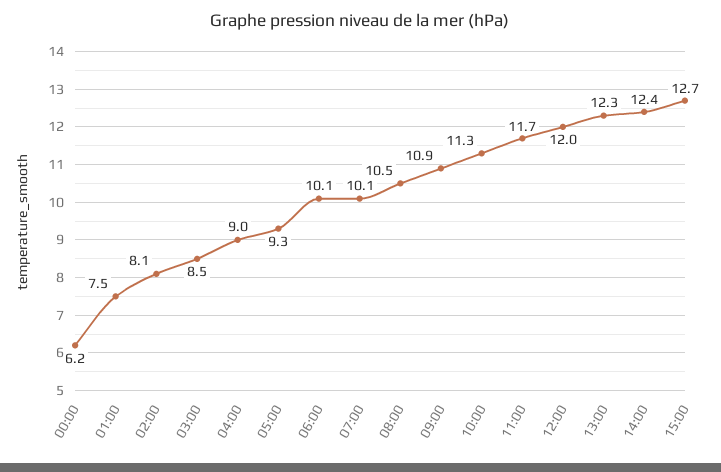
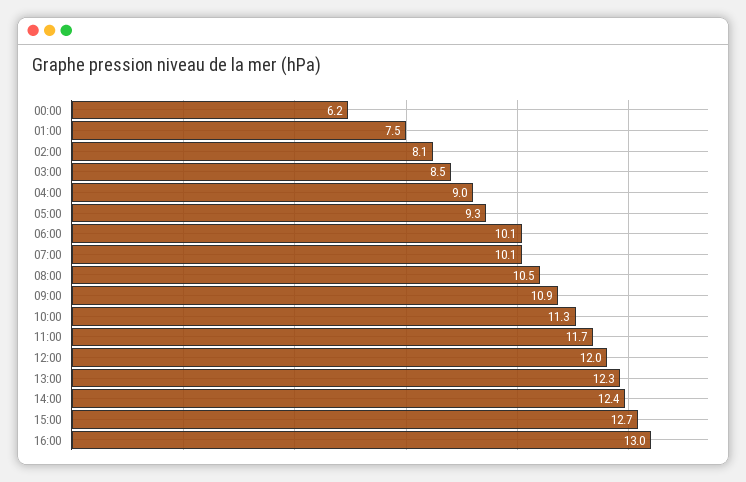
16:00: none -> 13

